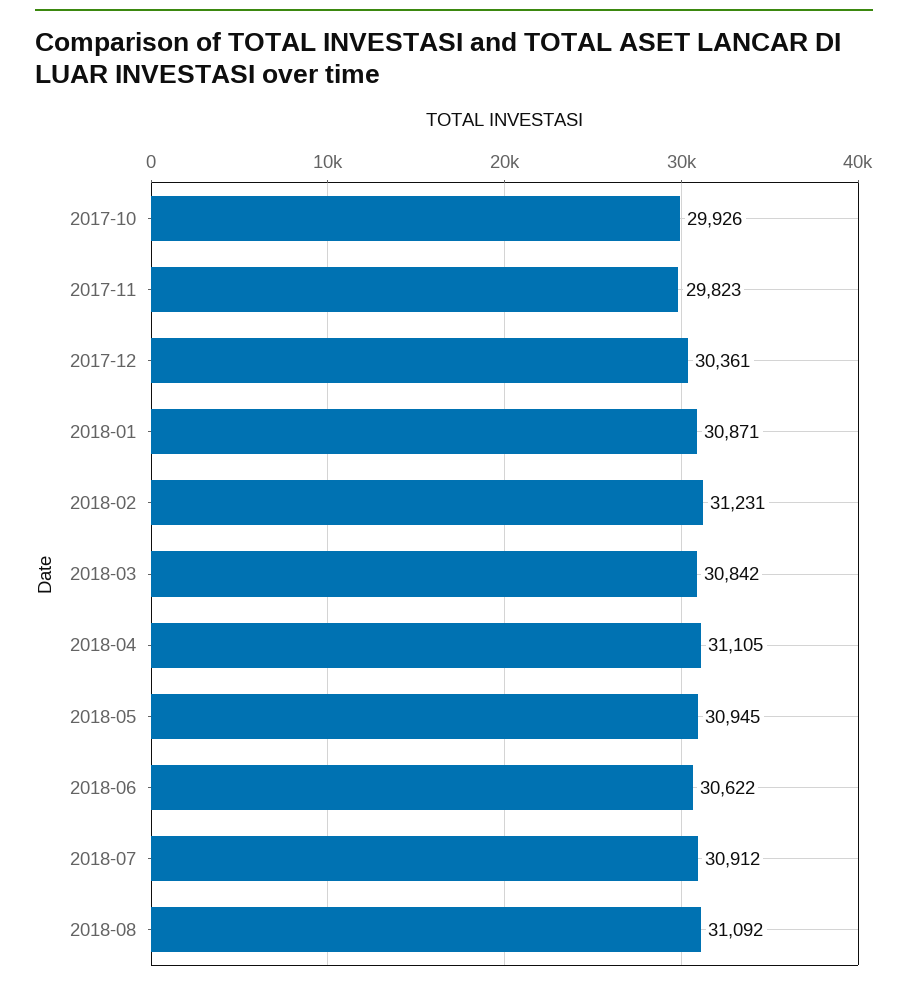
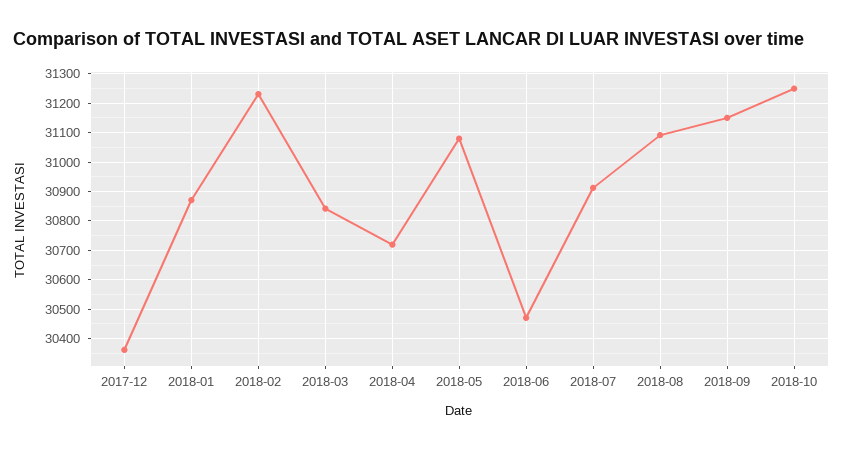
2017-10: 29926 -> none
2017-11: 29823 -> none
2018-04: 31105 -> 30725
2018-05: 30945 -> 31075
2018-06: 30622 -> 30475
2018-09: none -> 31150
2018-10: none -> 31250

